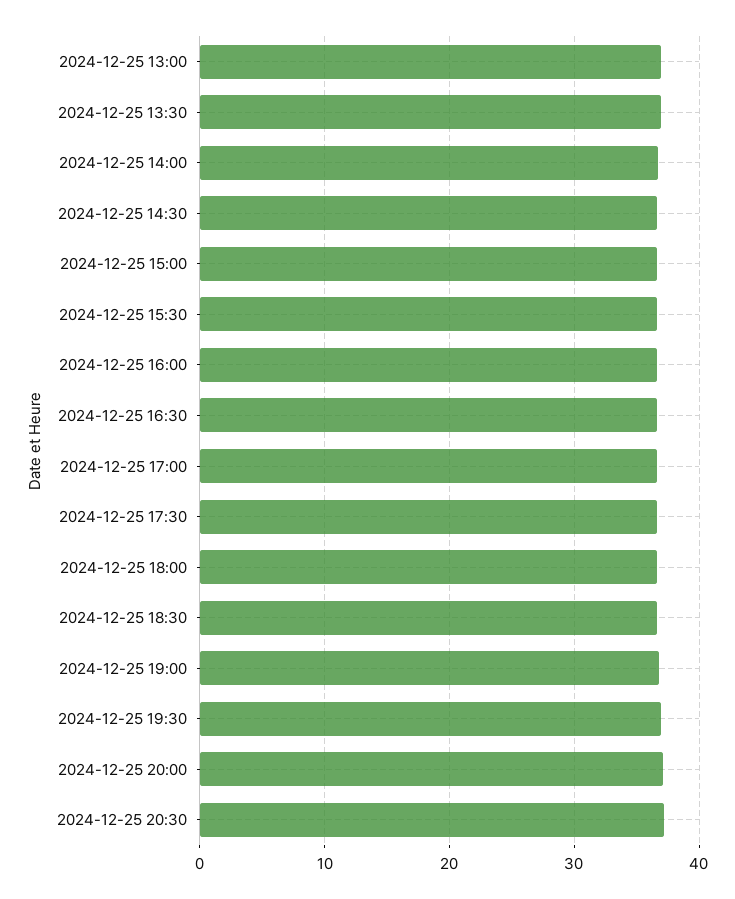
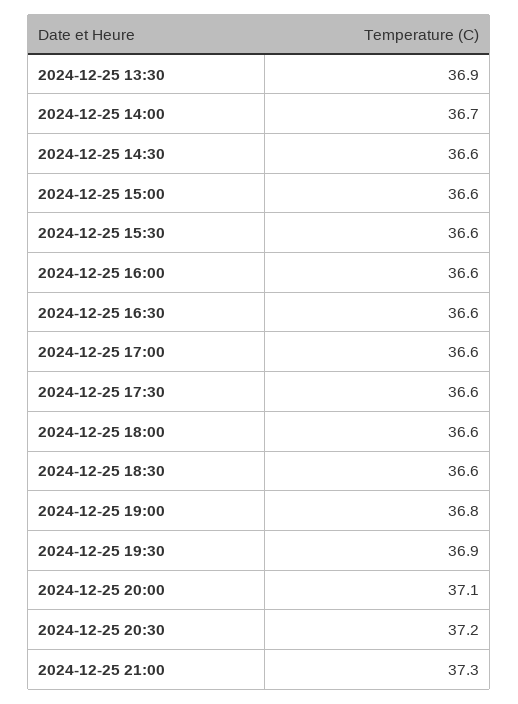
2024-12-25 13:00: 37 -> none
2024-12-25 21:00: none -> 37.3

